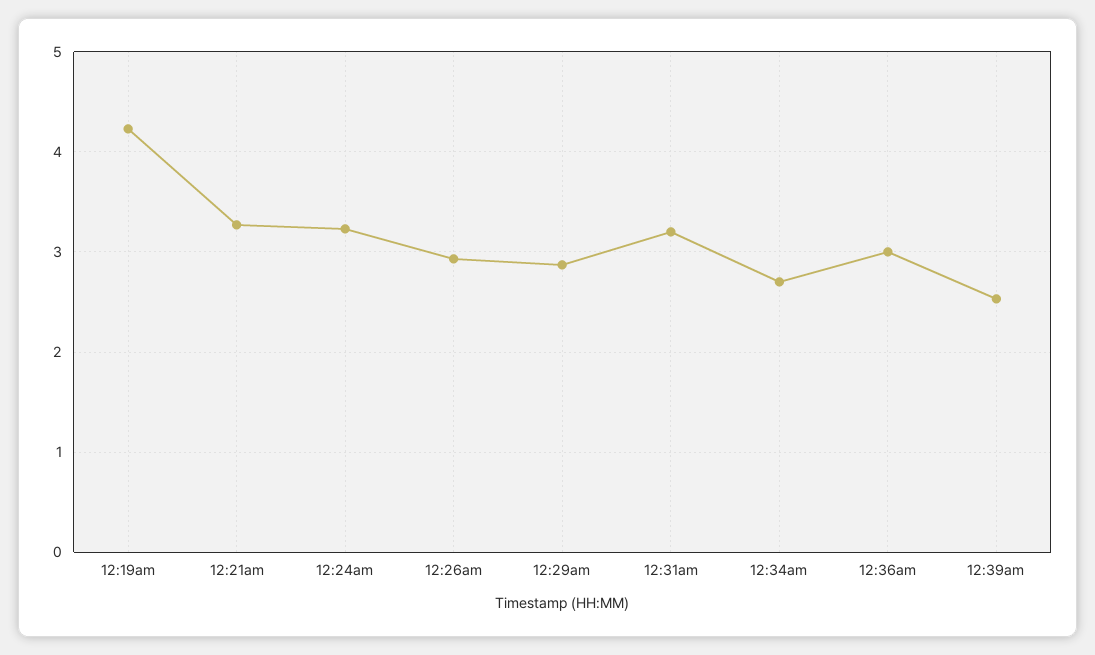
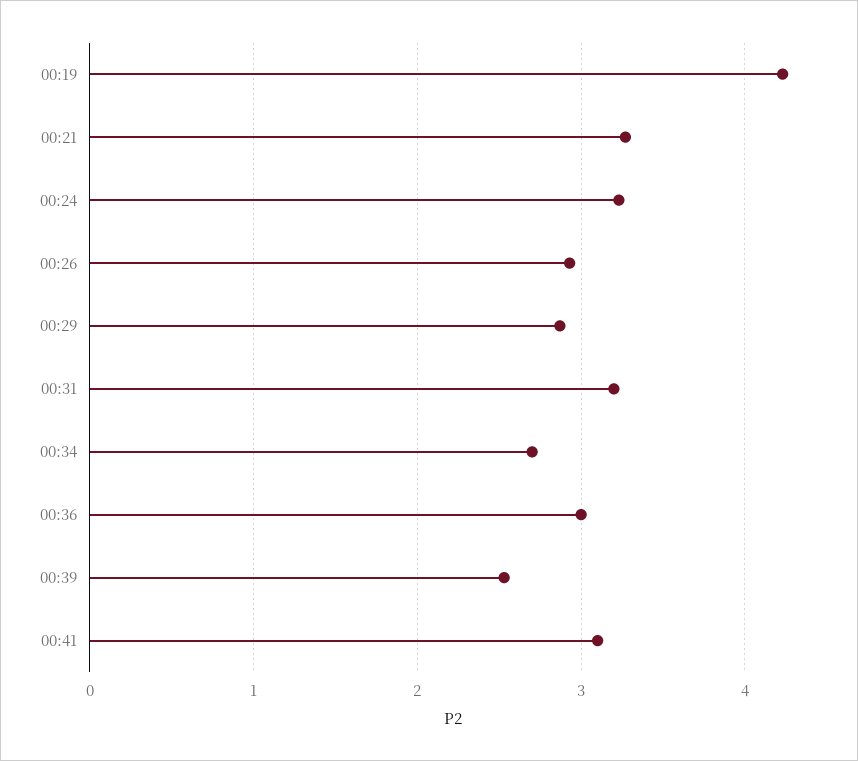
00:41: none -> 3.1

